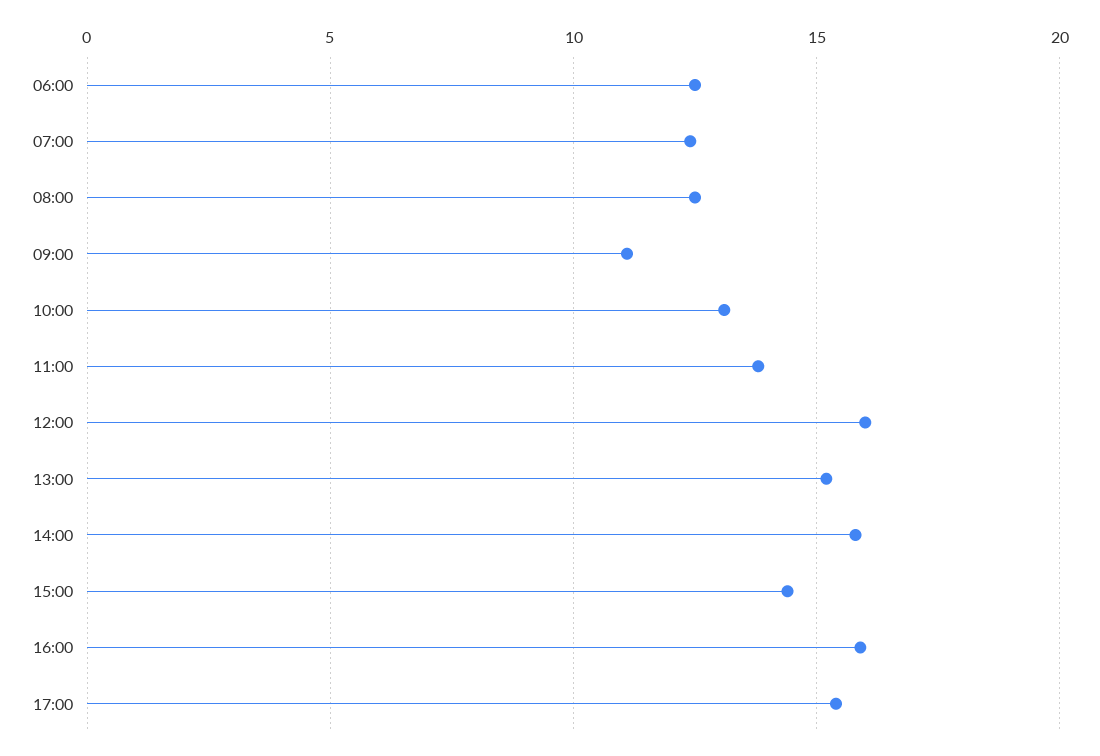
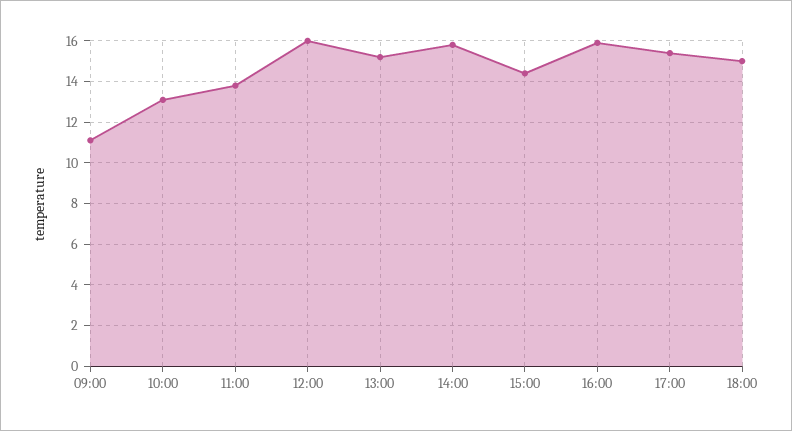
06:00: 12.5 -> none
07:00: 12.5 -> none
08:00: 12.5 -> none
18:00: none -> 15

